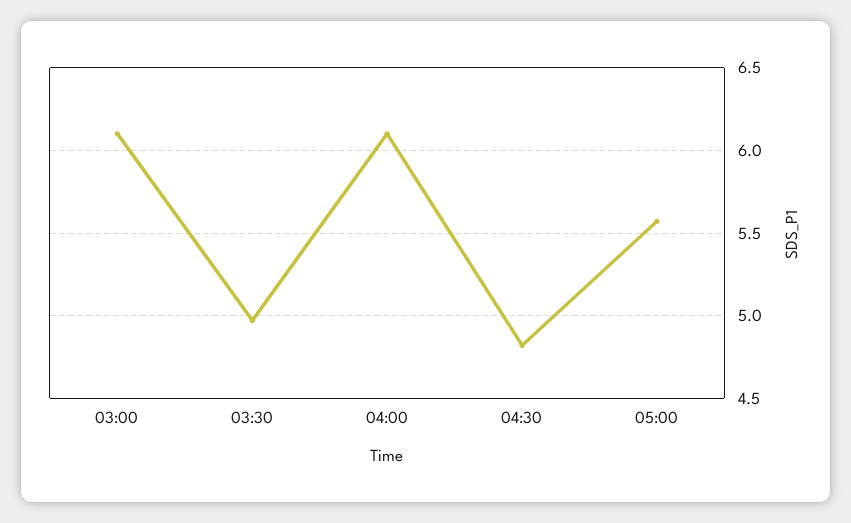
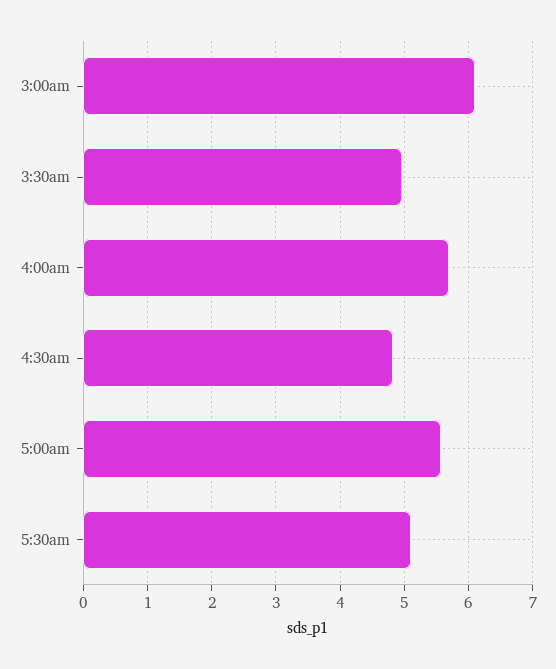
04:00: 6.1 -> 5.7
5:30am: none -> 5.1

